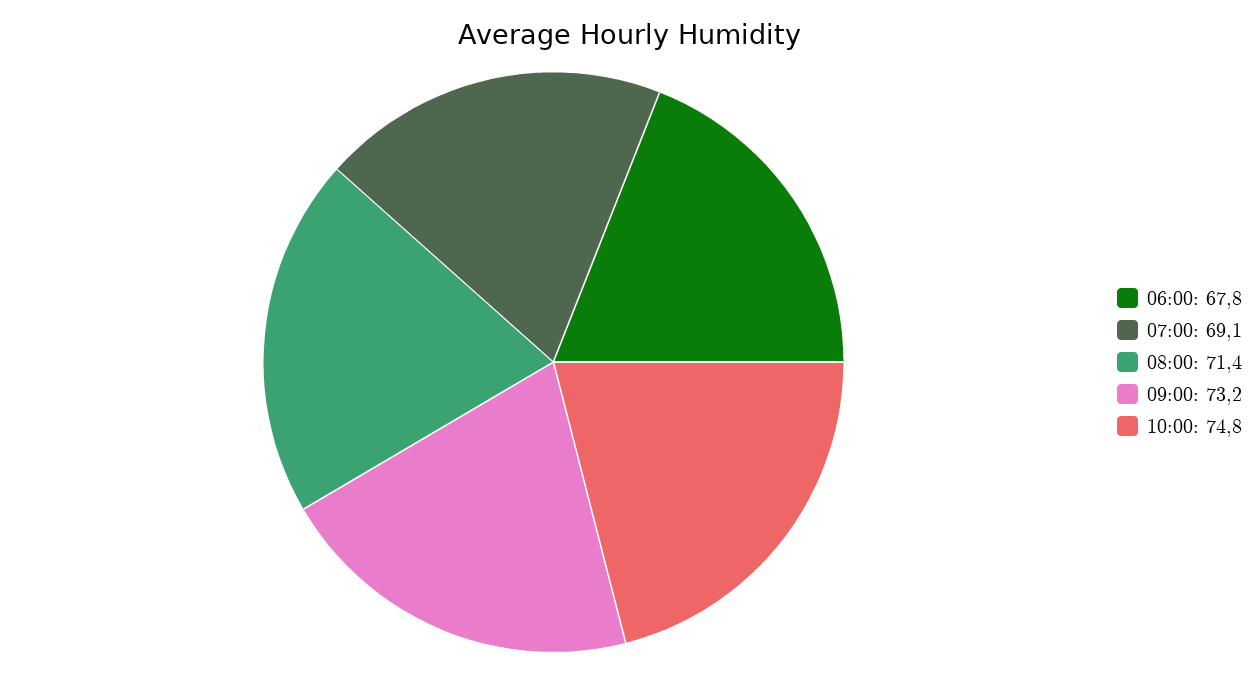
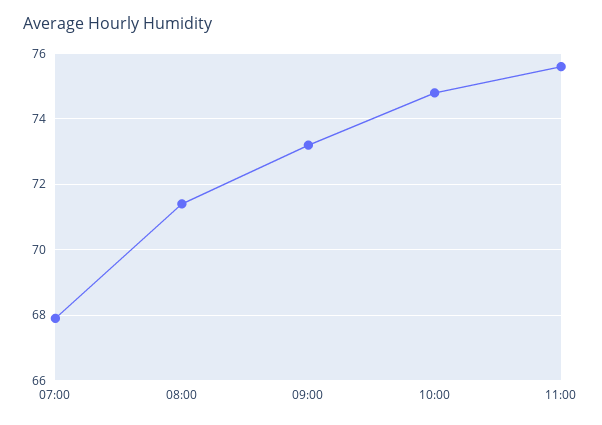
06:00: 67.8 -> none
07:00: 69.1 -> 68
11:00: none -> 75.5

